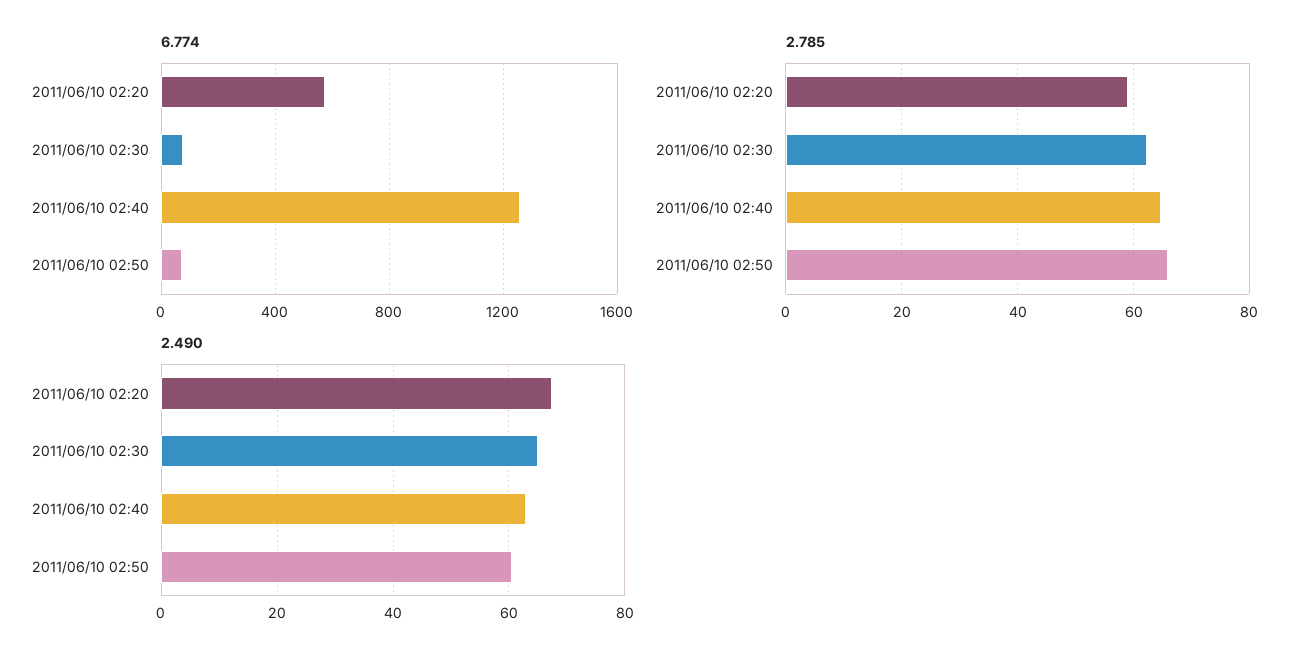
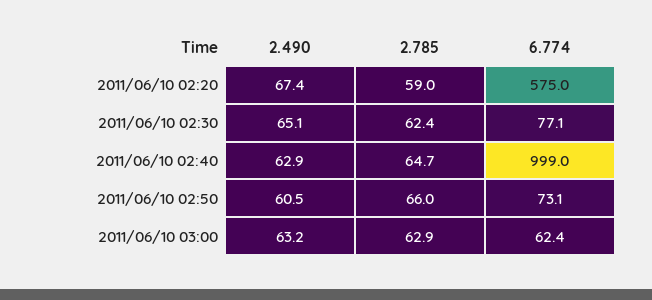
6.774, 2011/06/10 02:40: 1250 -> 999
2.490, 2011/06/10 03:00: none -> 63.2
2.785, 2011/06/10 03:00: none -> 62.9
6.774, 2011/06/10 03:00: none -> 62.4

